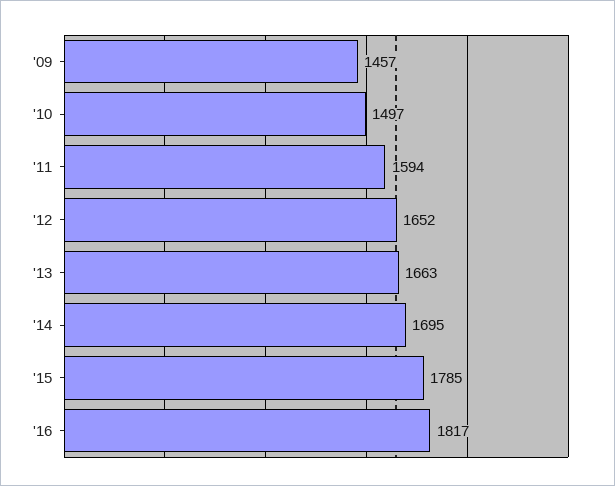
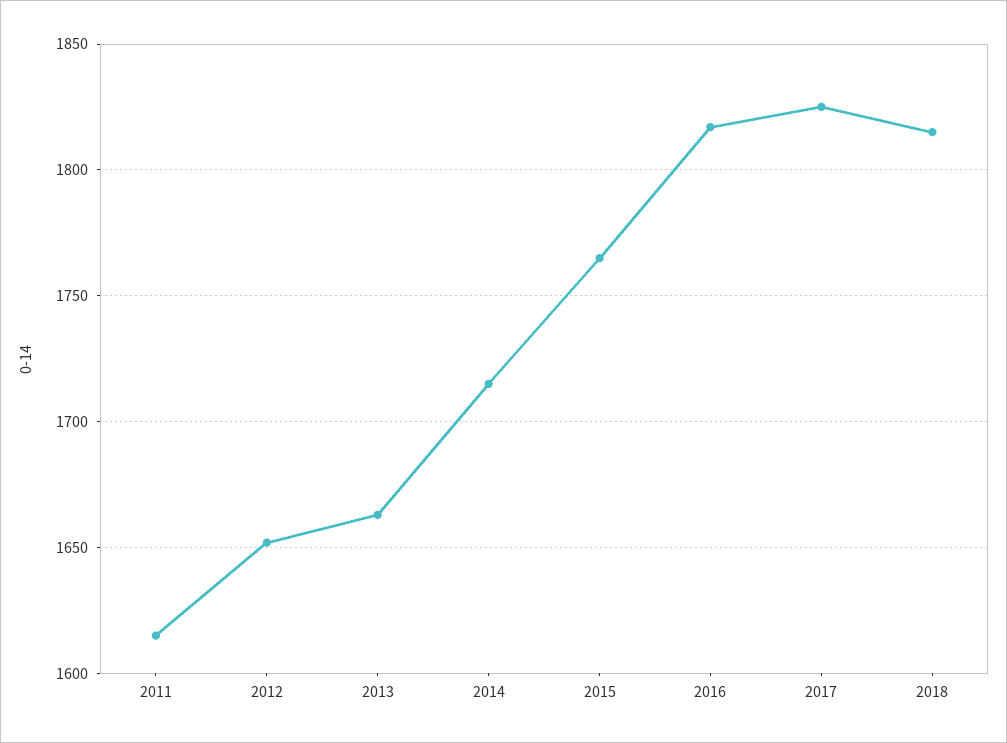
'09: 1457 -> none
'10: 1497 -> none
'11: 1594 -> 1615
'14: 1695 -> 1715
'15: 1785 -> 1765
2017: none -> 1825
2018: none -> 1815

